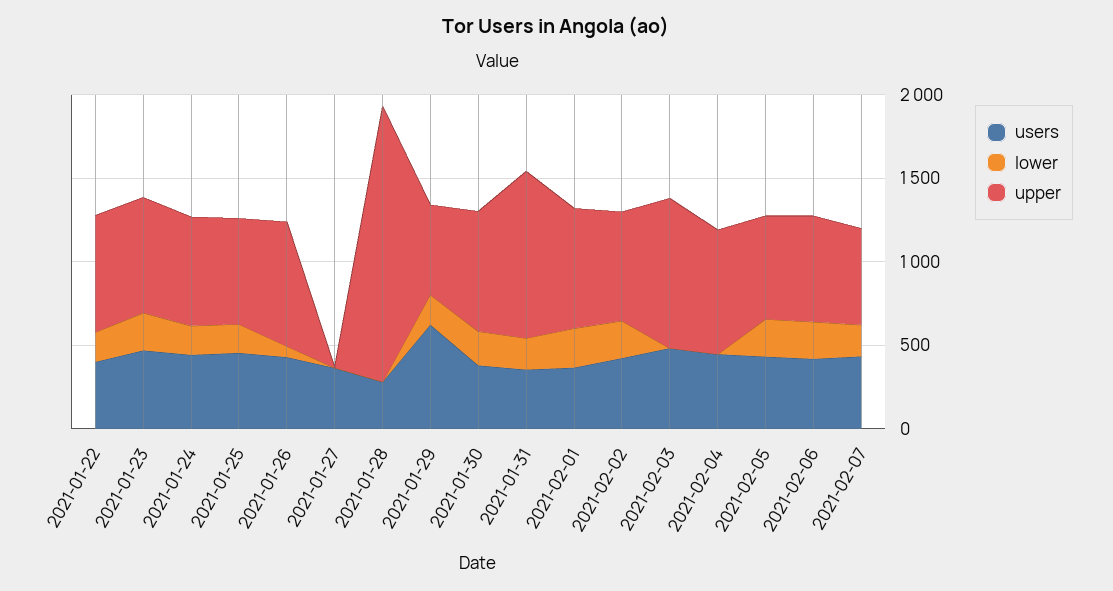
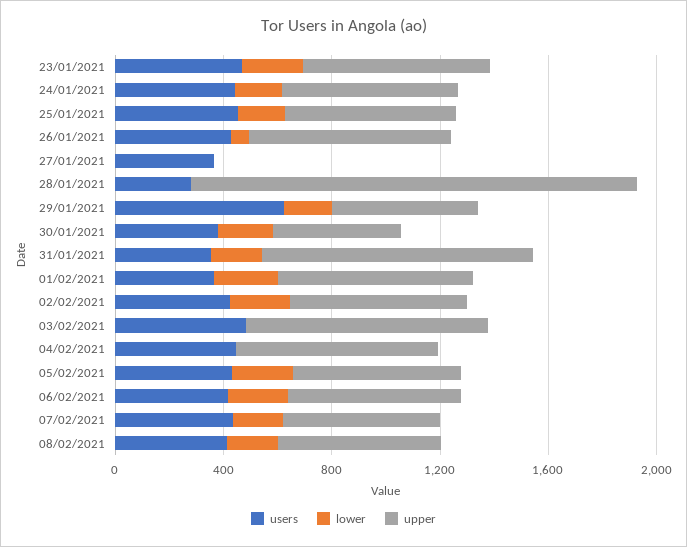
users, 2021-01-22: 400 -> none
lower, 2021-01-22: 200 -> none
upper, 2021-01-22: 700 -> none
upper, 2021-01-30: 700 -> 500
users, 08/02/2021: none -> 400
lower, 08/02/2021: none -> 200
upper, 08/02/2021: none -> 600

